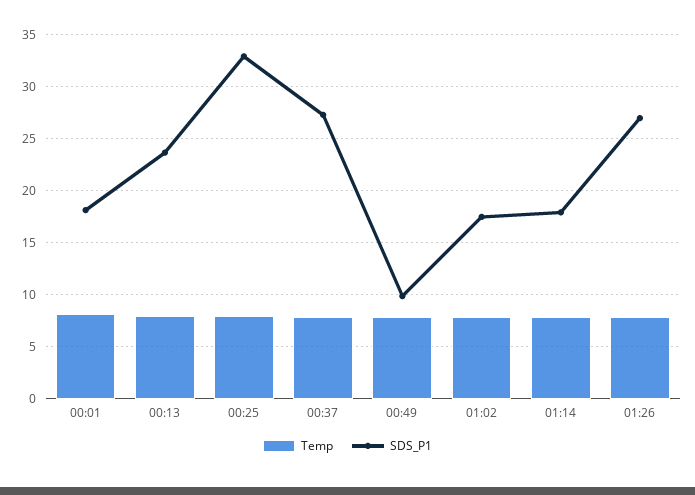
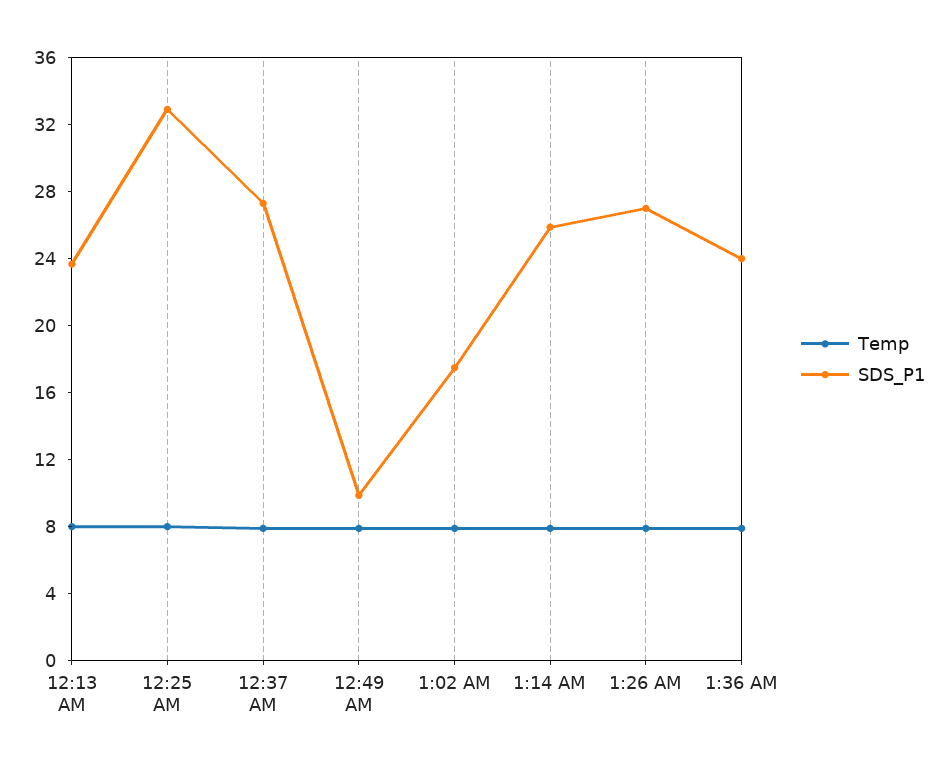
Temp, 00:01: 8 -> none
SDS_P1, 00:01: 18 -> none
SDS_P1, 01:14: 18 -> 26
Temp, 1:36 AM: none -> 8
SDS_P1, 1:36 AM: none -> 24

